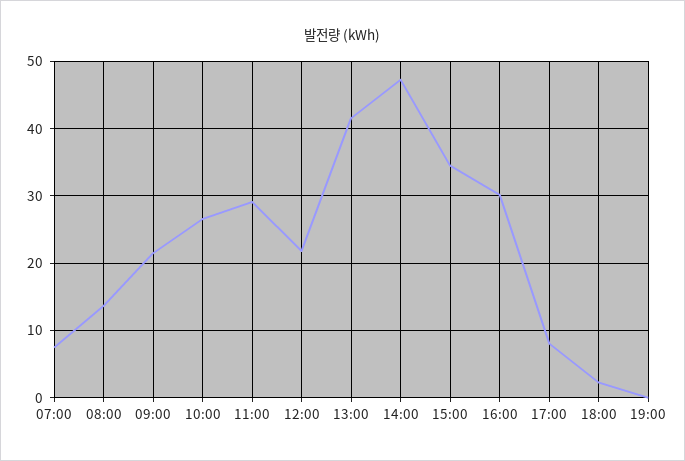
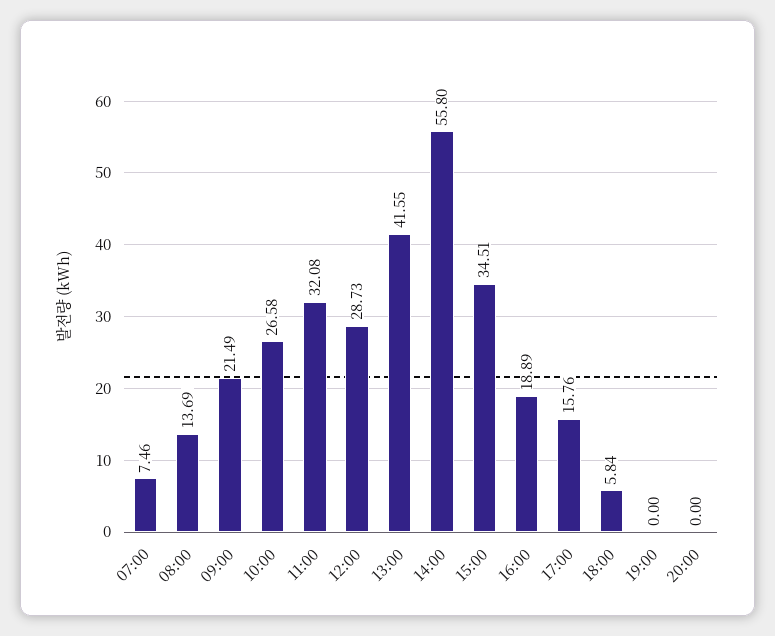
11:00: 29 -> 32.08
12:00: 22 -> 28.73
14:00: 47 -> 55.8
16:00: 30 -> 18.89
17:00: 8 -> 15.76
18:00: 2 -> 5.84
20:00: none -> 0

